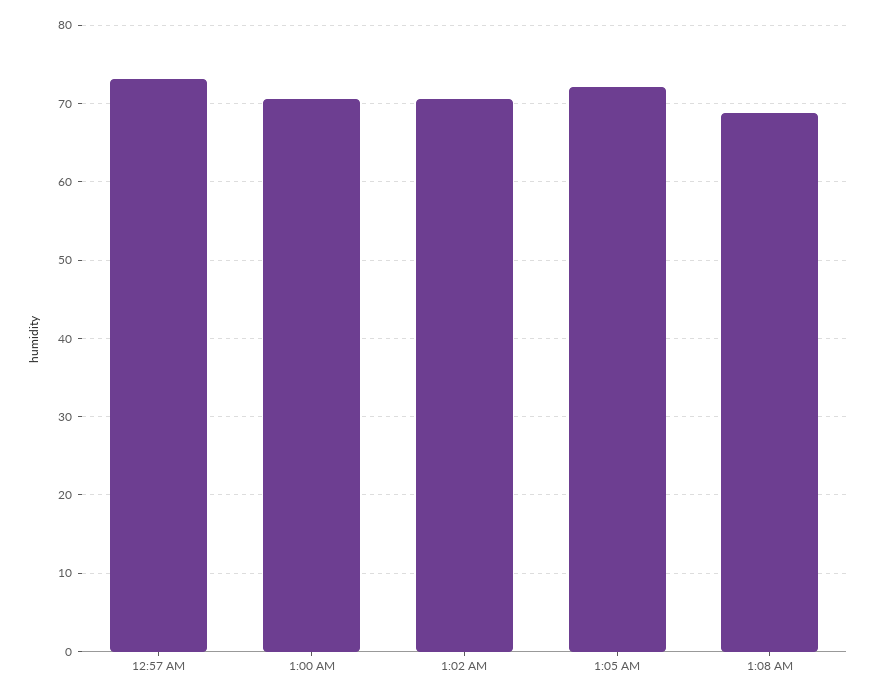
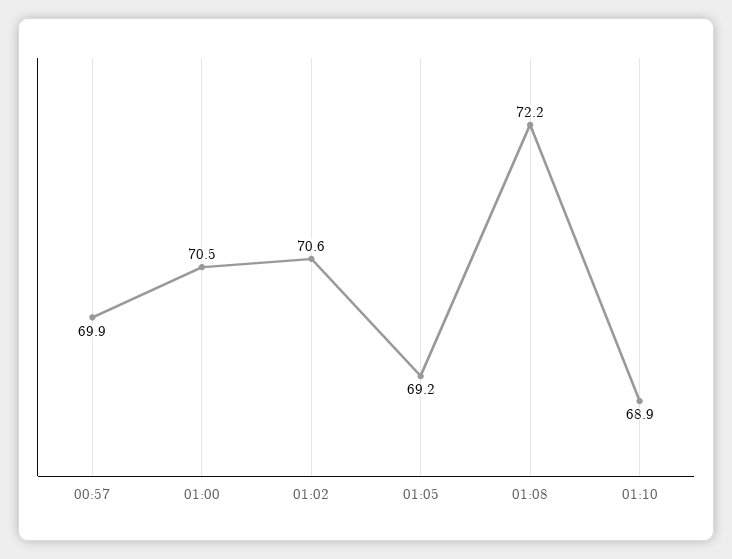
12:57 AM: 73 -> 69.9
1:05 AM: 72 -> 69.2
1:08 AM: 69 -> 72.2
01:10: none -> 68.9

